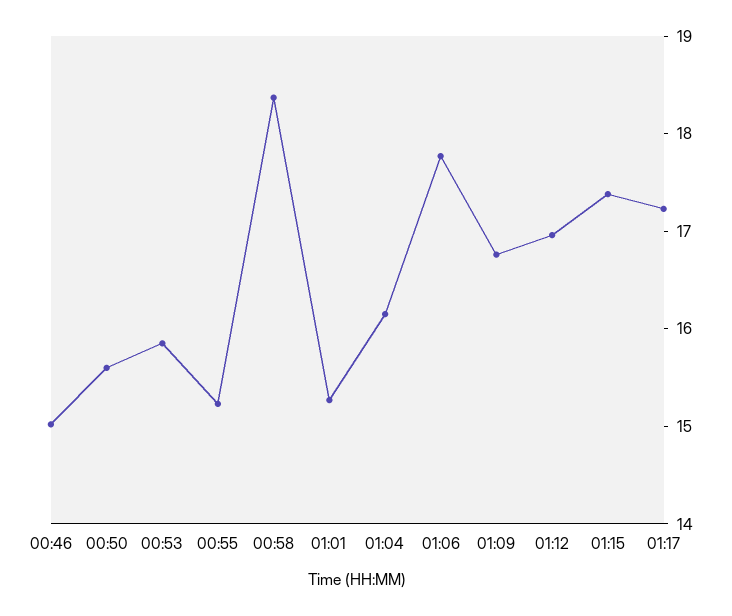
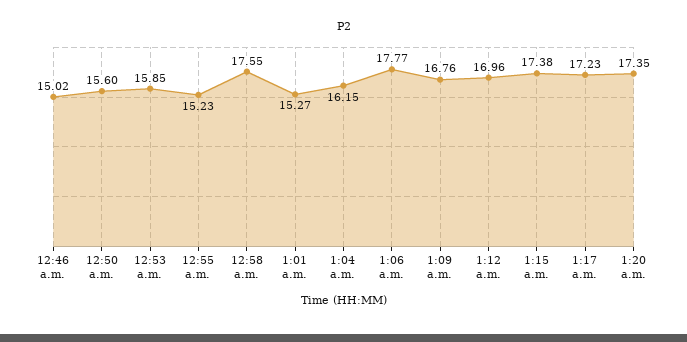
00:58: 18.4 -> 17.55
1:20 a.m.: none -> 17.35

